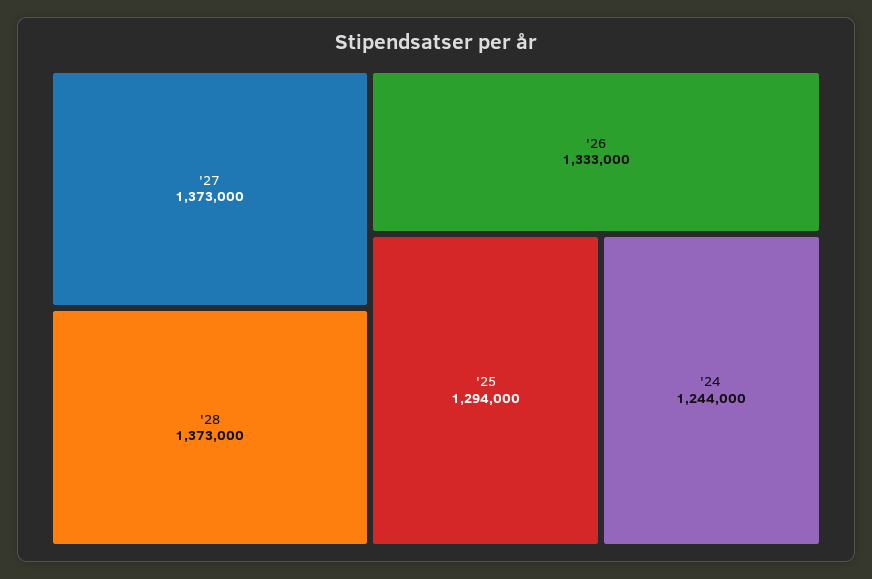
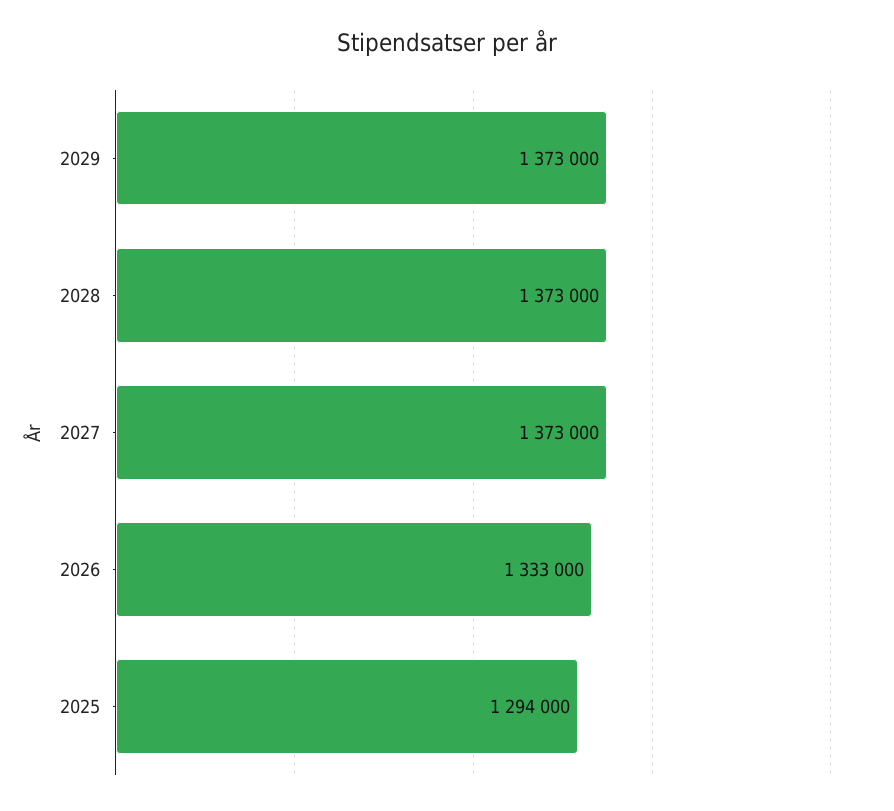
'24: 1244000 -> none
2029: none -> 1373000

